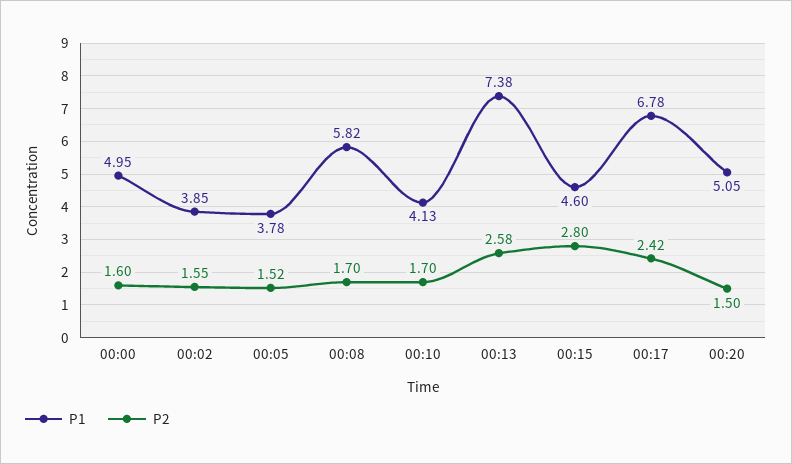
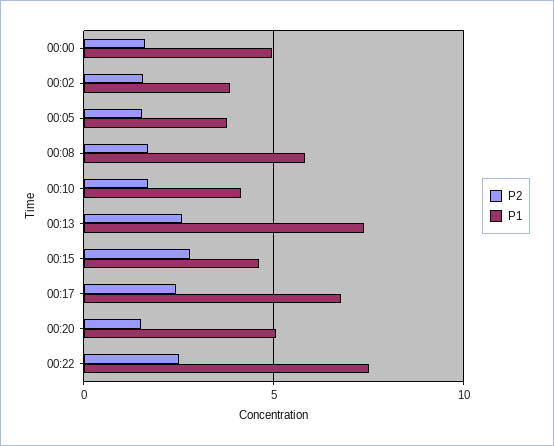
P2, 00:22: none -> 2.5
P1, 00:22: none -> 7.5

